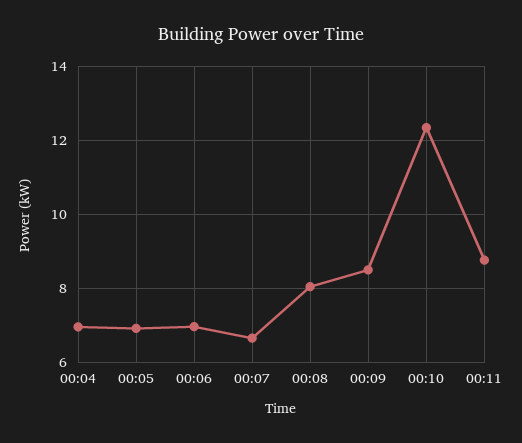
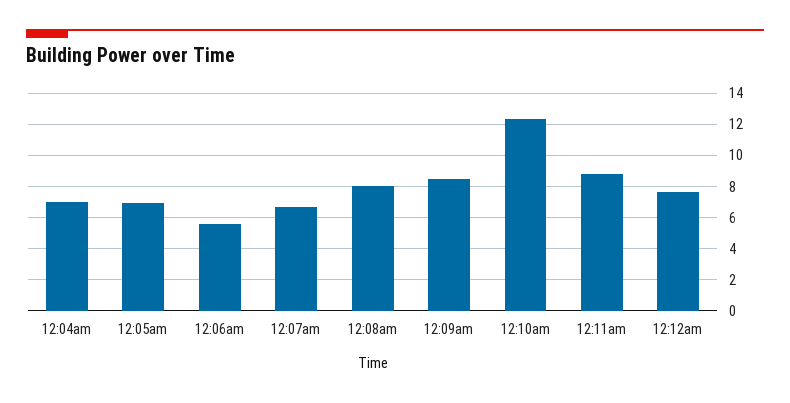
00:06: 7 -> 5.5
12:12am: none -> 7.5

